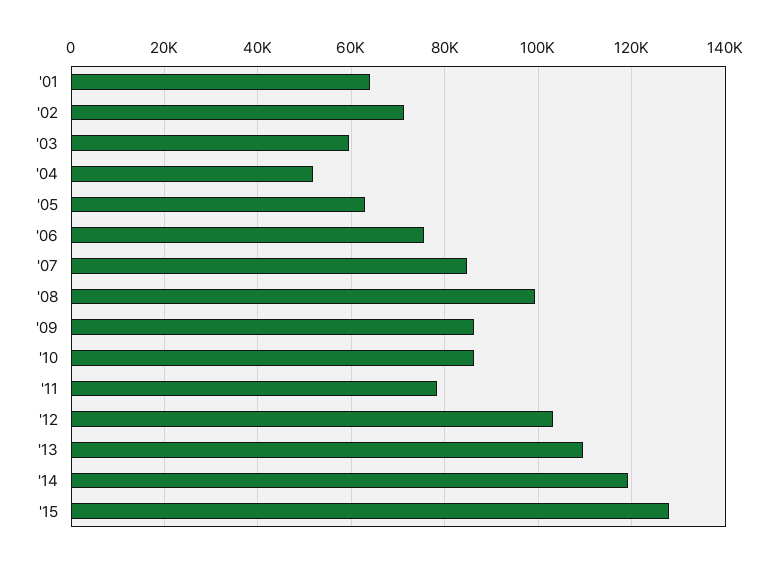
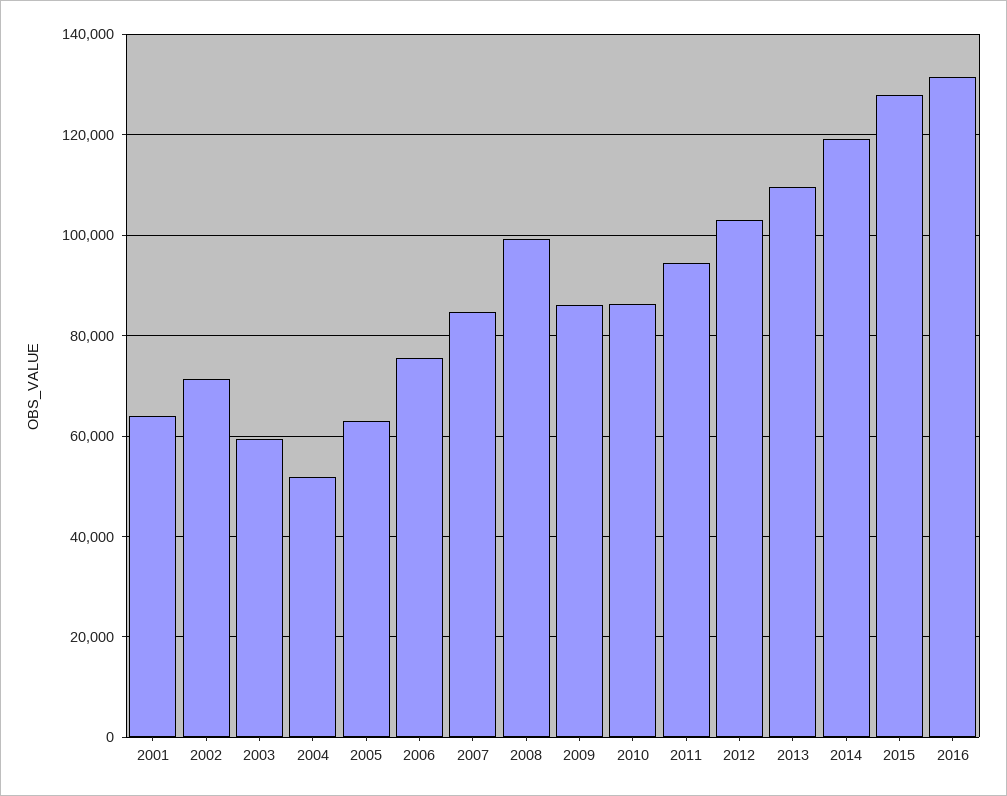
'11: 78000 -> 94000
2016: none -> 132000

